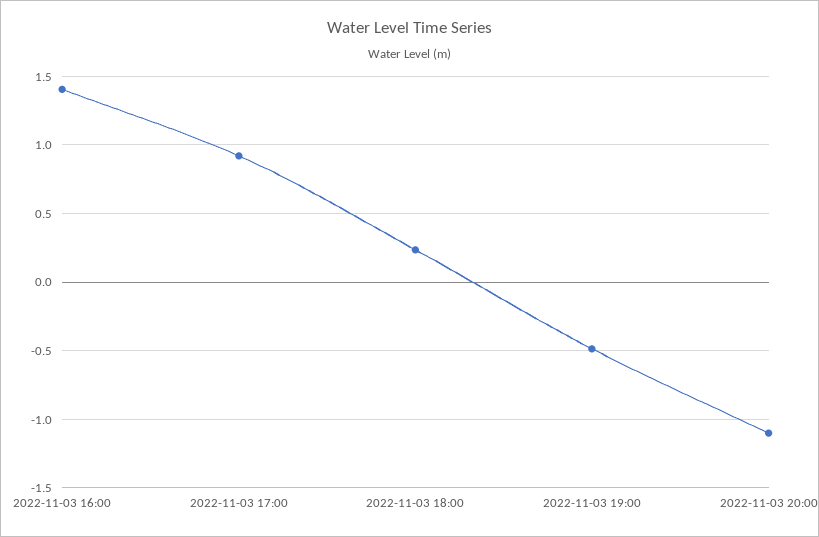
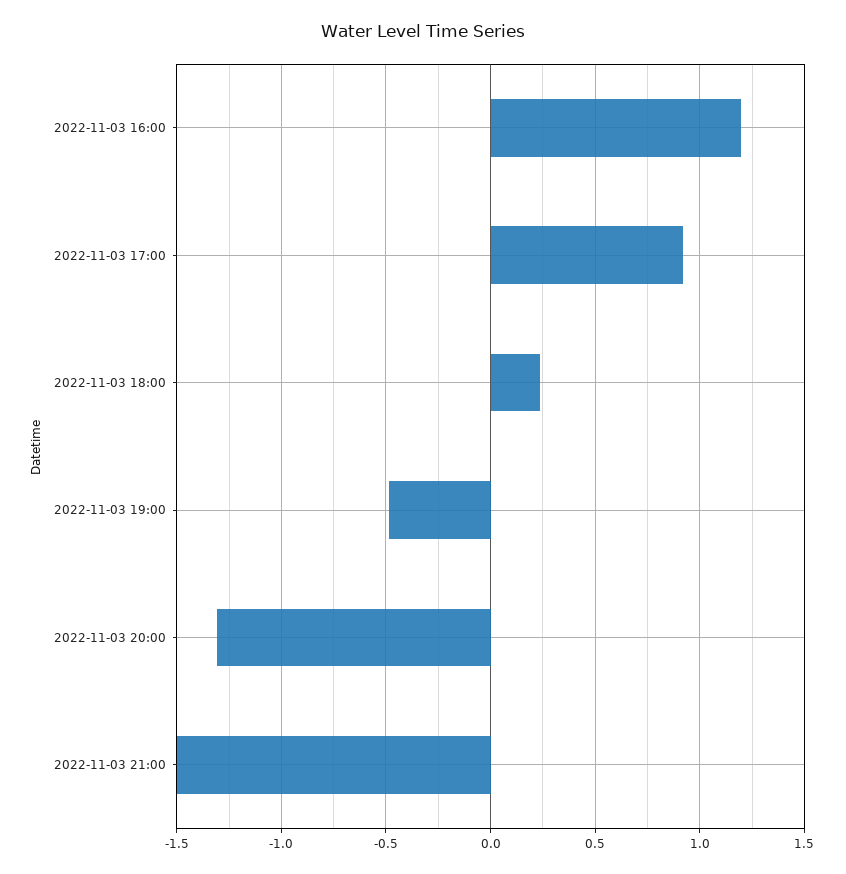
2022-11-03 16:00: 1.4 -> 1.2
2022-11-03 20:00: -1.1 -> -1.3
2022-11-03 21:00: none -> -1.5

